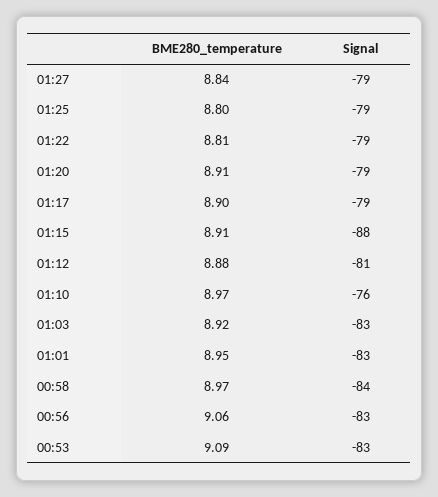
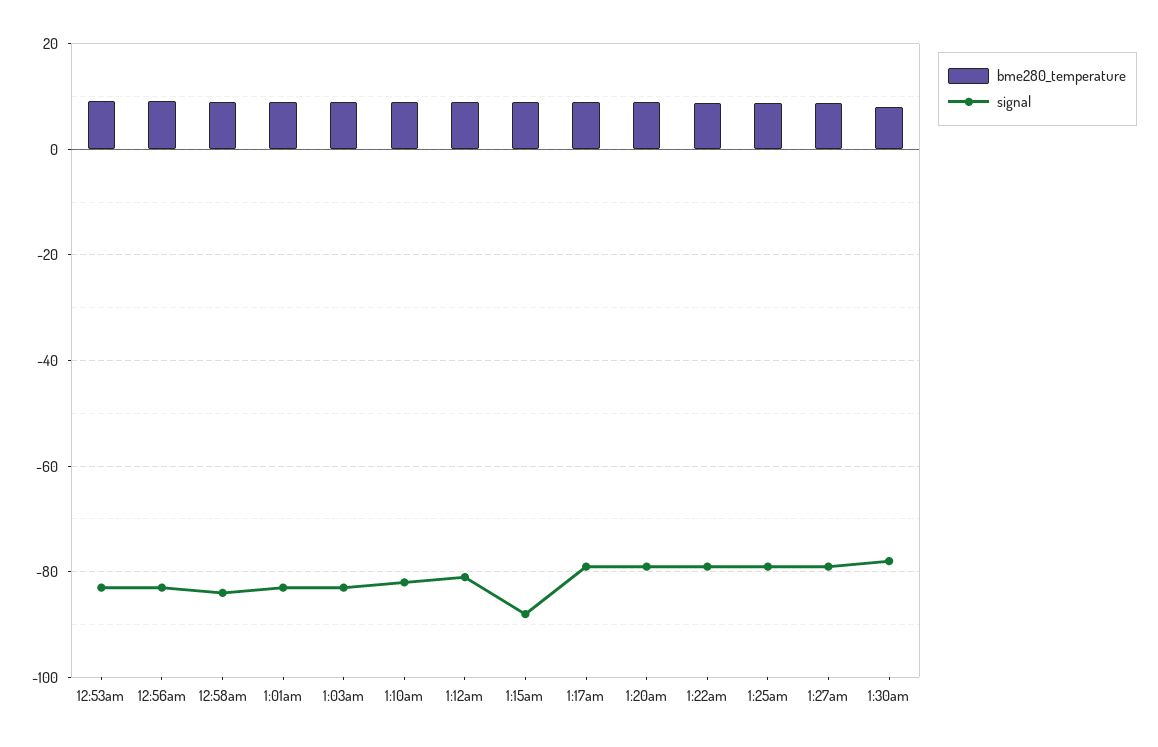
Signal, 01:10: -76 -> -82
BME280_temperature, 1:30am: none -> 8
Signal, 1:30am: none -> -78

